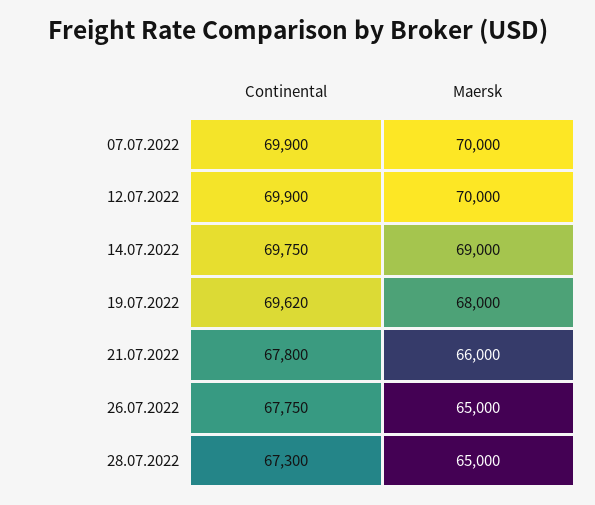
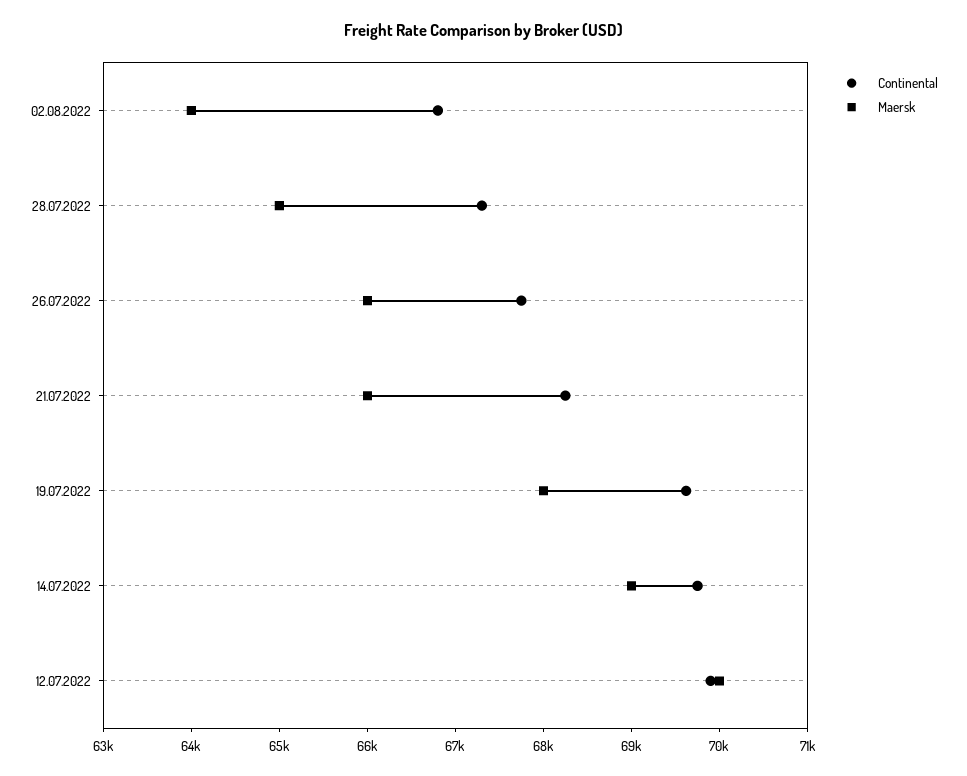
Continental, 07.07.2022: 69900 -> none
Maersk, 07.07.2022: 70000 -> none
Continental, 21.07.2022: 67800 -> 68200
Maersk, 26.07.2022: 65000 -> 66000
Continental, 02.08.2022: none -> 66800
Maersk, 02.08.2022: none -> 64000

